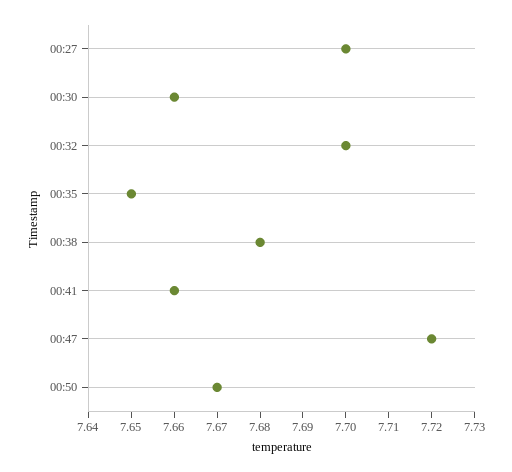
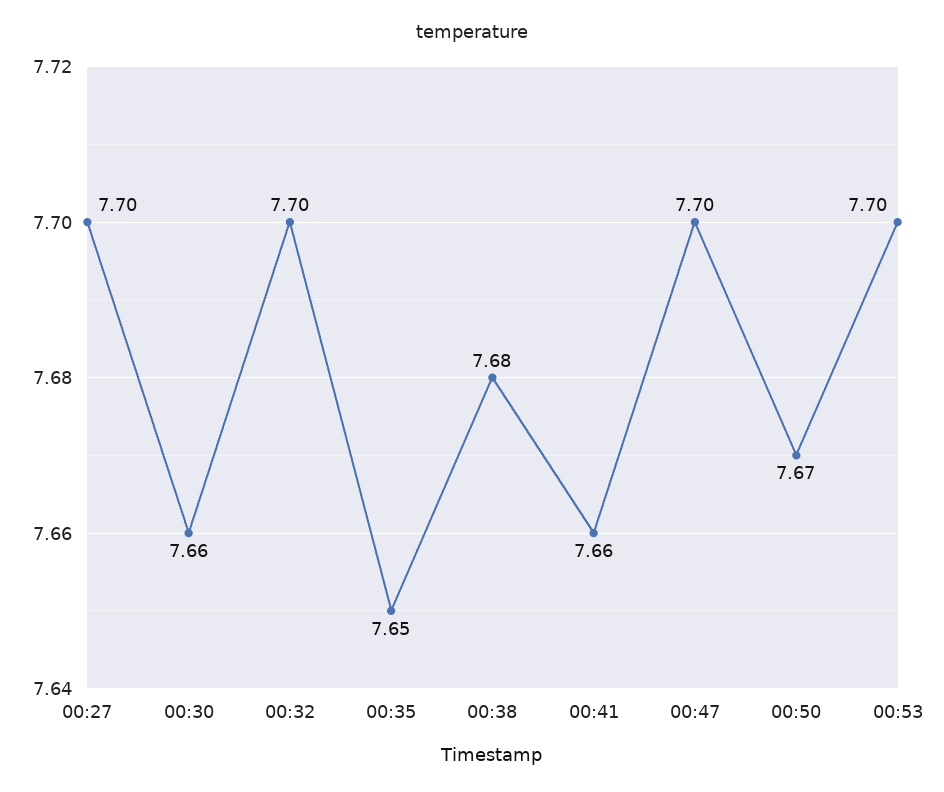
00:47: 7.72 -> 7.7
00:53: none -> 7.7

